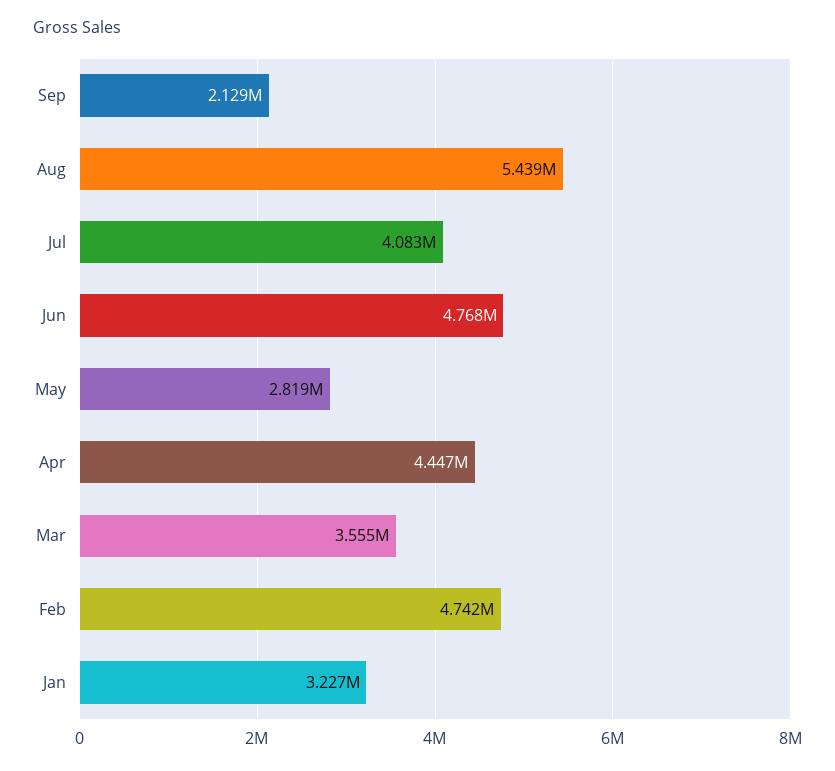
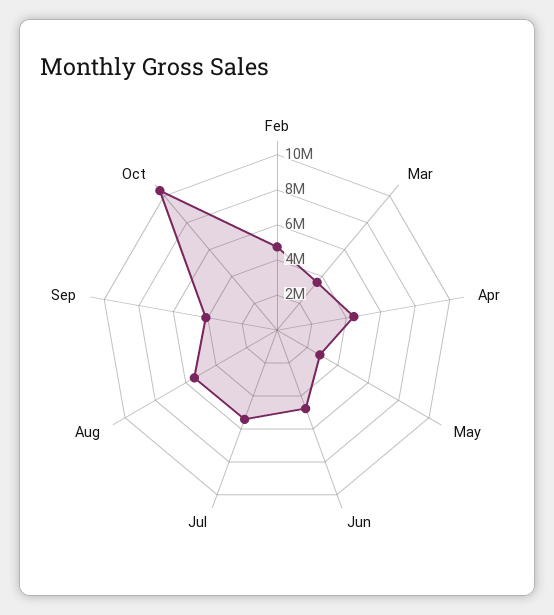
Sep: 2129000 -> 4000000
Jul: 4083000 -> 5500000
Jan: 3227000 -> none
Oct: none -> 10500000

